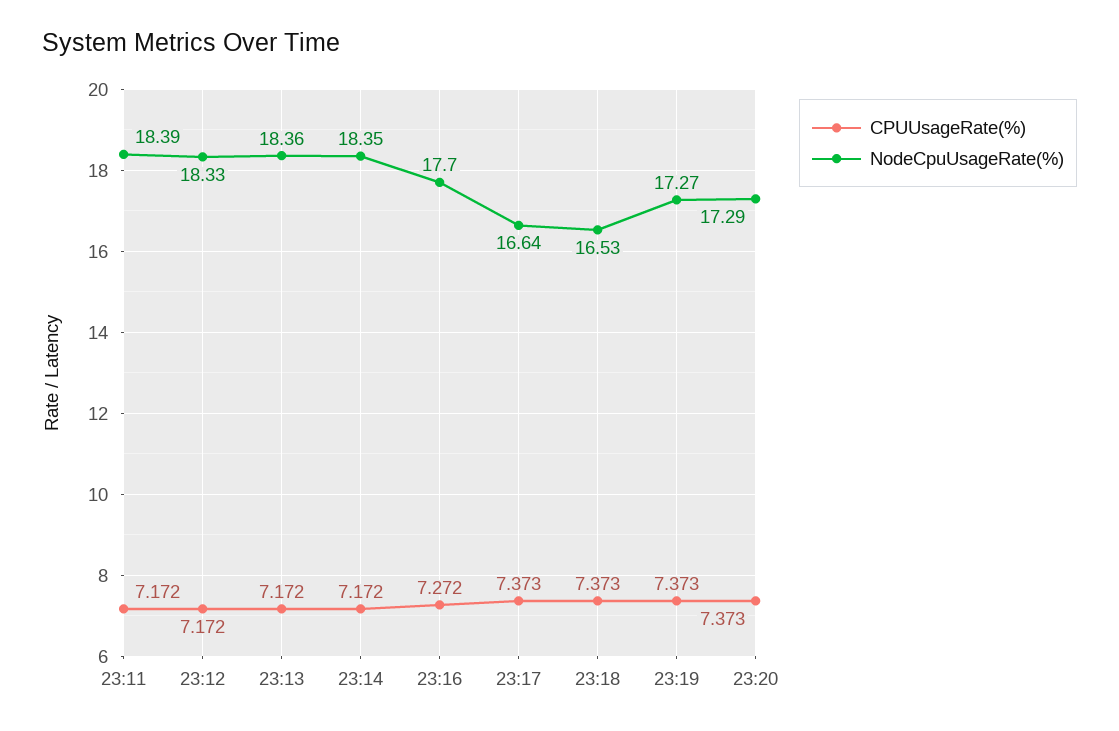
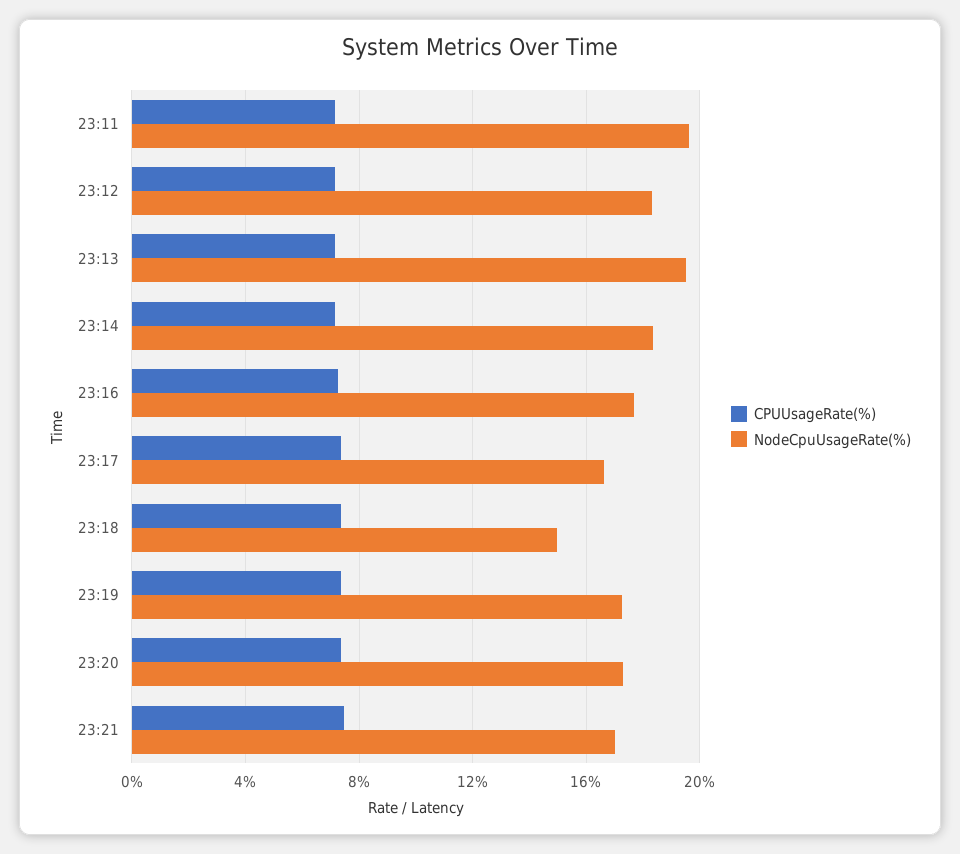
NodeCpuUsageRate(%), 23:11: 18.39 -> 19.5
NodeCpuUsageRate(%), 23:13: 18.36 -> 19.5
NodeCpuUsageRate(%), 23:18: 16.53 -> 15
CPUUsageRate(%), 23:21: none -> 7.5
NodeCpuUsageRate(%), 23:21: none -> 17

